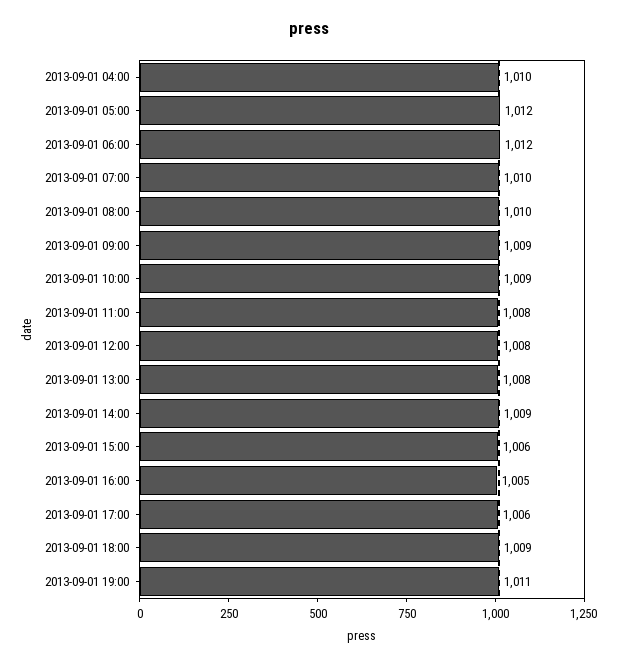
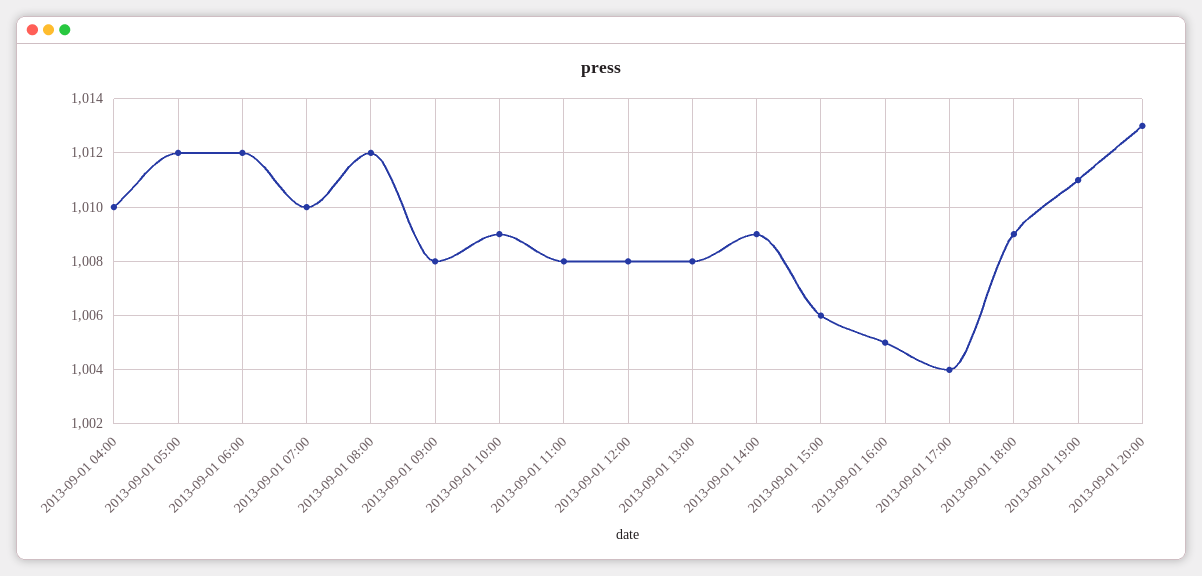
2013-09-01 08:00: 1010 -> 1012
2013-09-01 09:00: 1009 -> 1008
2013-09-01 17:00: 1006 -> 1004
2013-09-01 20:00: none -> 1013

